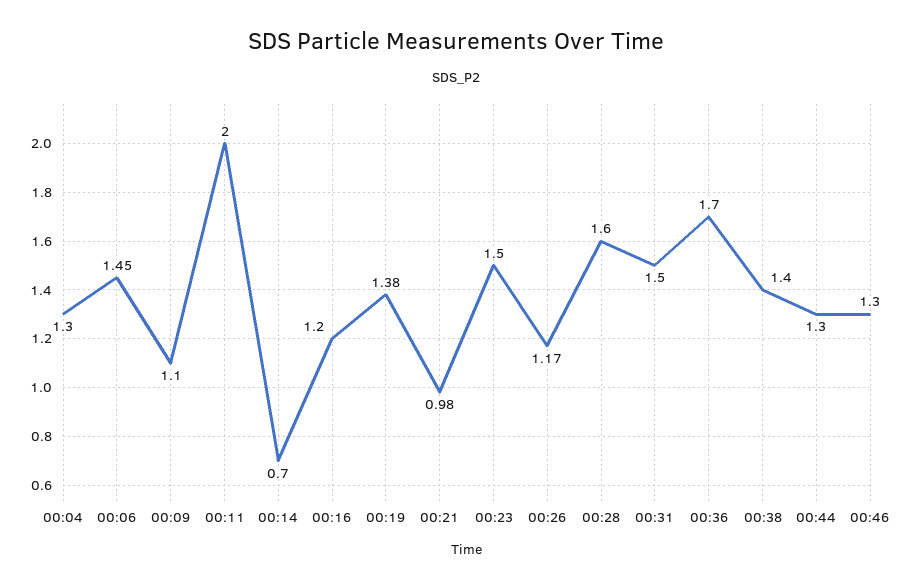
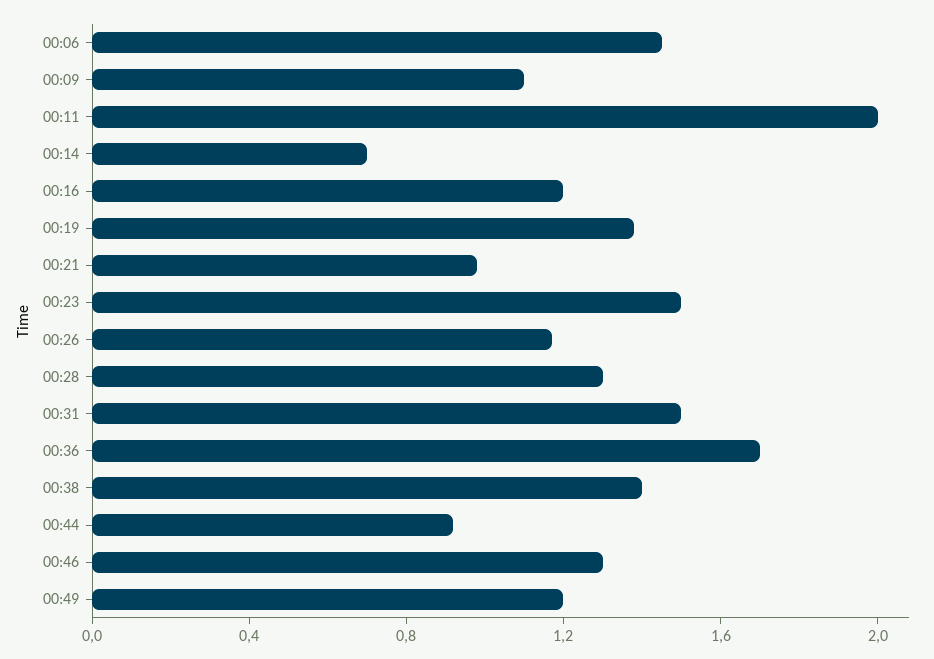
00:04: 1.3 -> none
00:28: 1.6 -> 1.3
00:44: 1.3 -> 0.9
00:49: none -> 1.2

